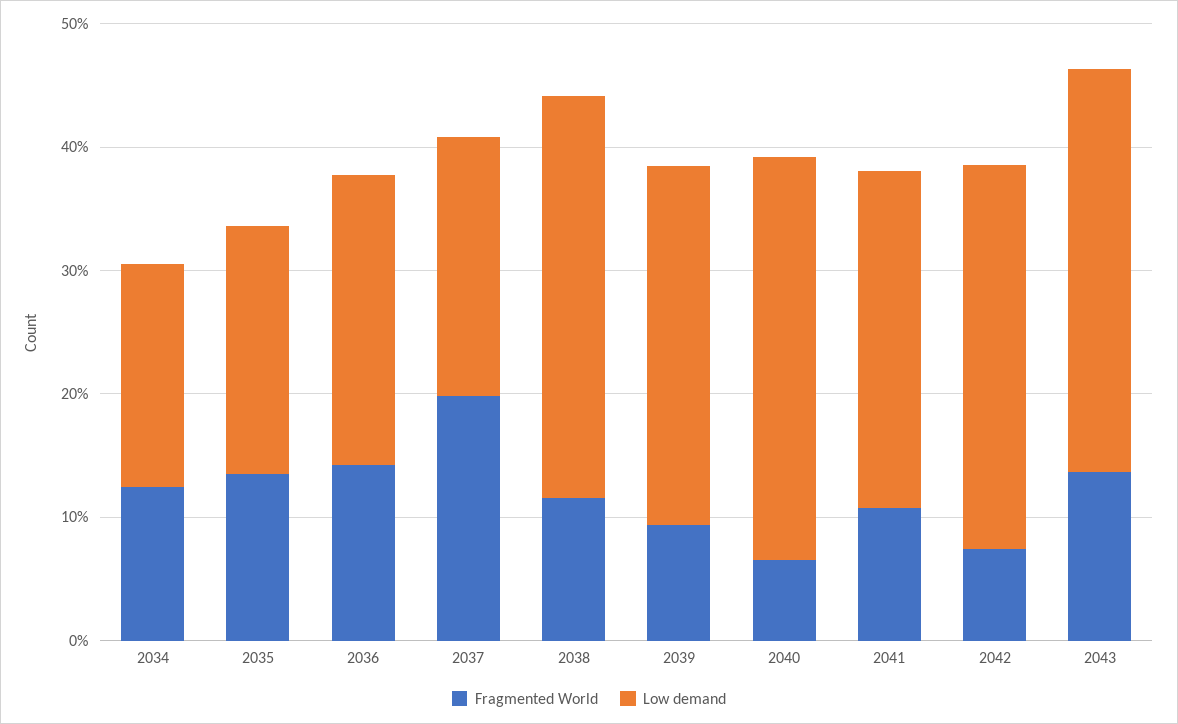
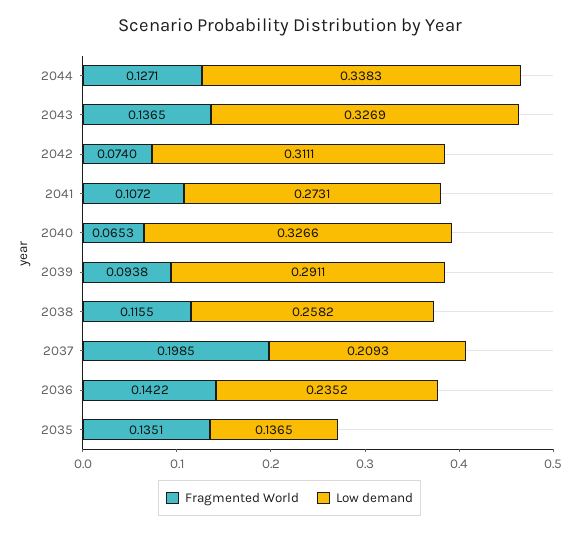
Fragmented World, 2034: 0.12 -> none
Low demand, 2034: 0.18 -> none
Low demand, 2035: 0.2 -> 0.1365
Low demand, 2038: 0.32 -> 0.2582
Fragmented World, 2044: none -> 0.1271
Low demand, 2044: none -> 0.3383

